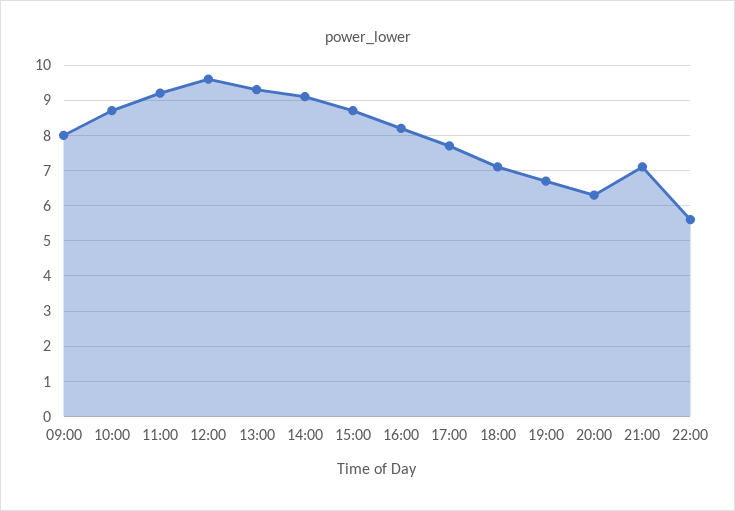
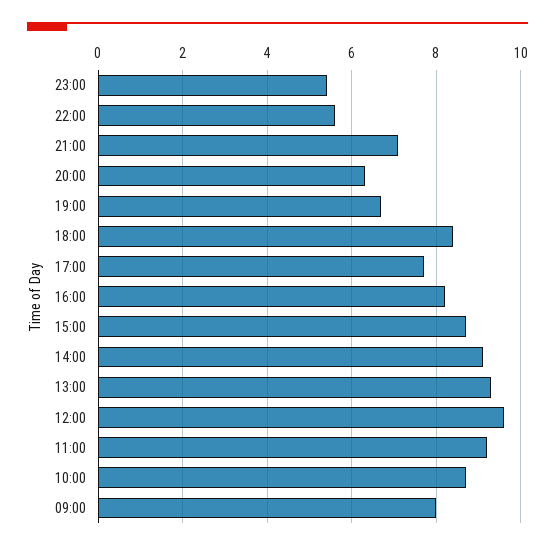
18:00: 7 -> 8.5
23:00: none -> 5.5

